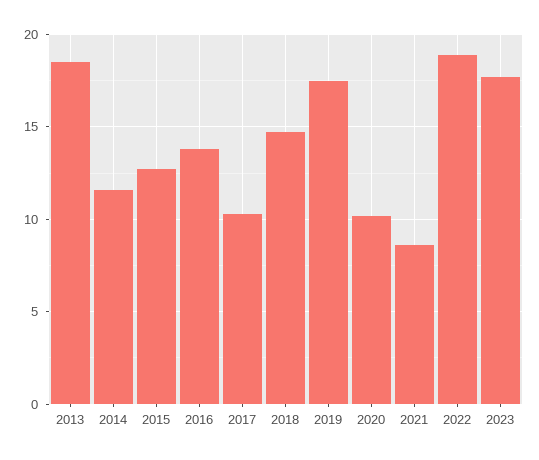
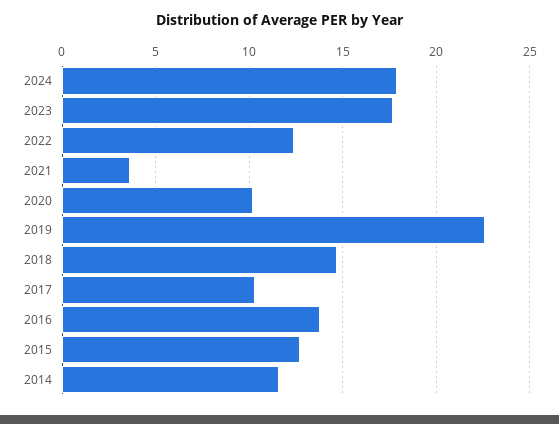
2013: 18.5 -> none
2019: 17.5 -> 22.5
2021: 8.5 -> 3.5
2022: 19 -> 12.5
2024: none -> 18

